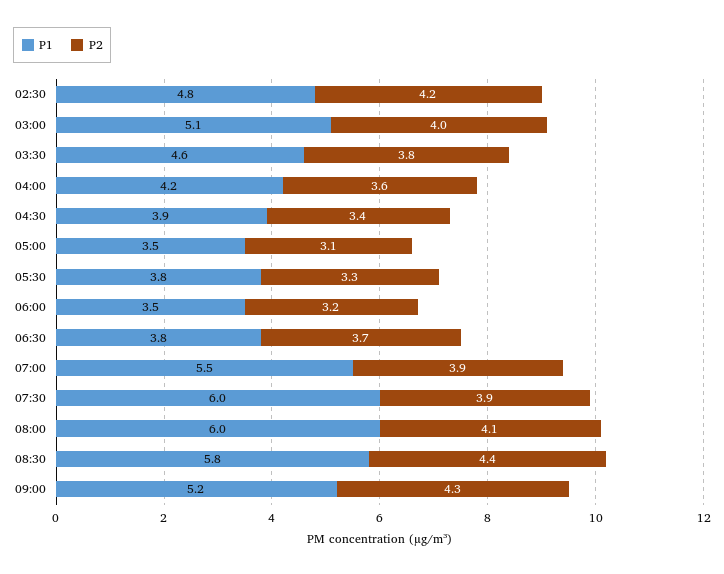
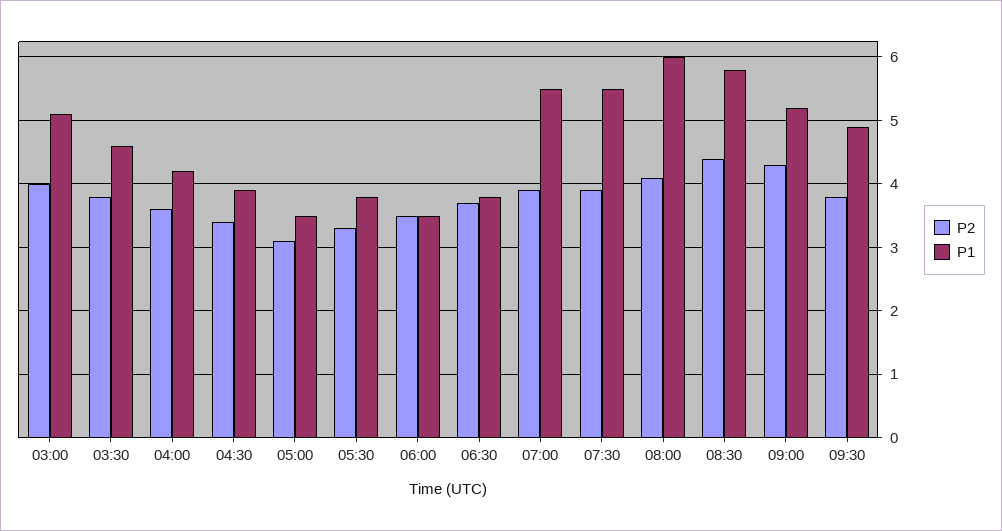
P1, 02:30: 4.8 -> none
P2, 02:30: 4.2 -> none
P2, 06:00: 3.2 -> 3.5
P1, 07:30: 6 -> 5.5
P2, 09:30: none -> 3.8
P1, 09:30: none -> 4.9

